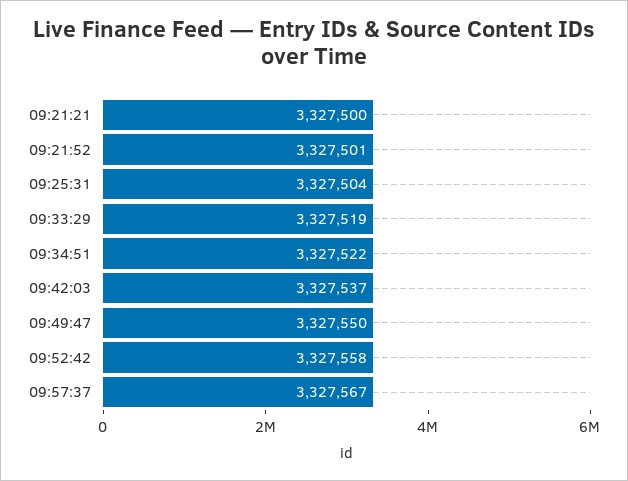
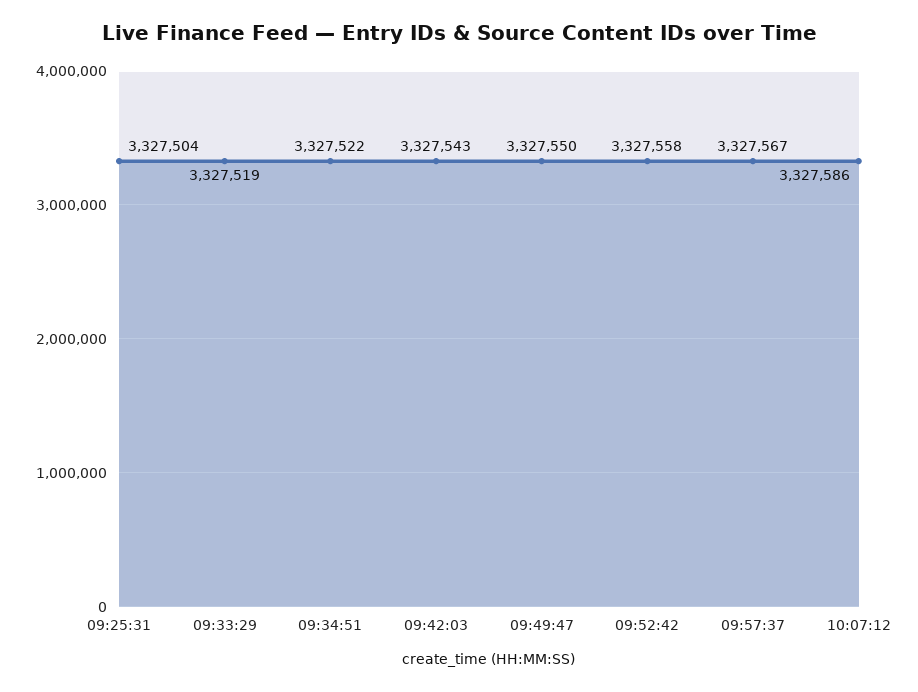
09:21:21: 3327500 -> none
09:21:52: 3327501 -> none
09:42:03: 3327537 -> 3327543
10:07:12: none -> 3327586

